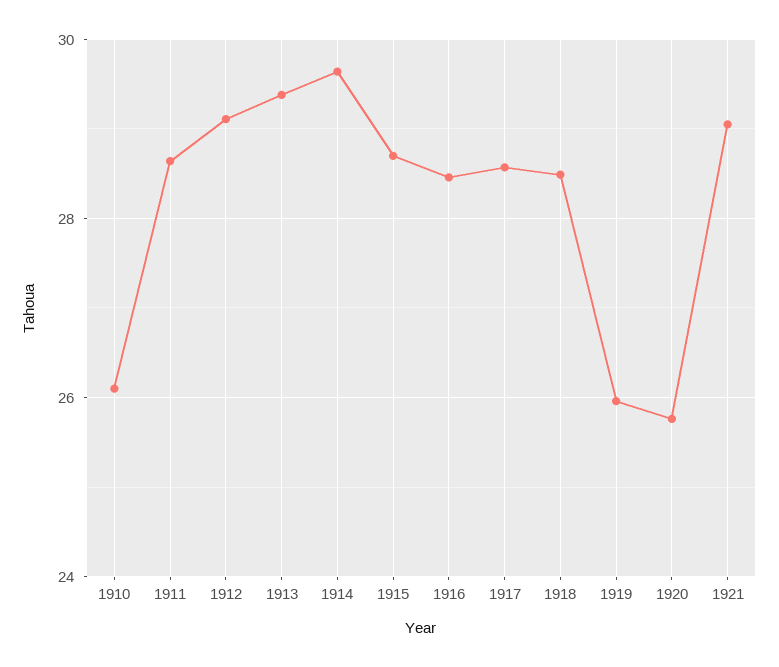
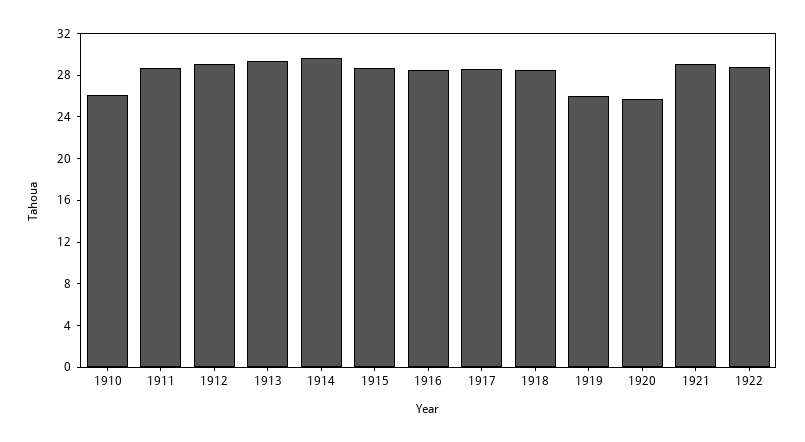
1922: none -> 29

